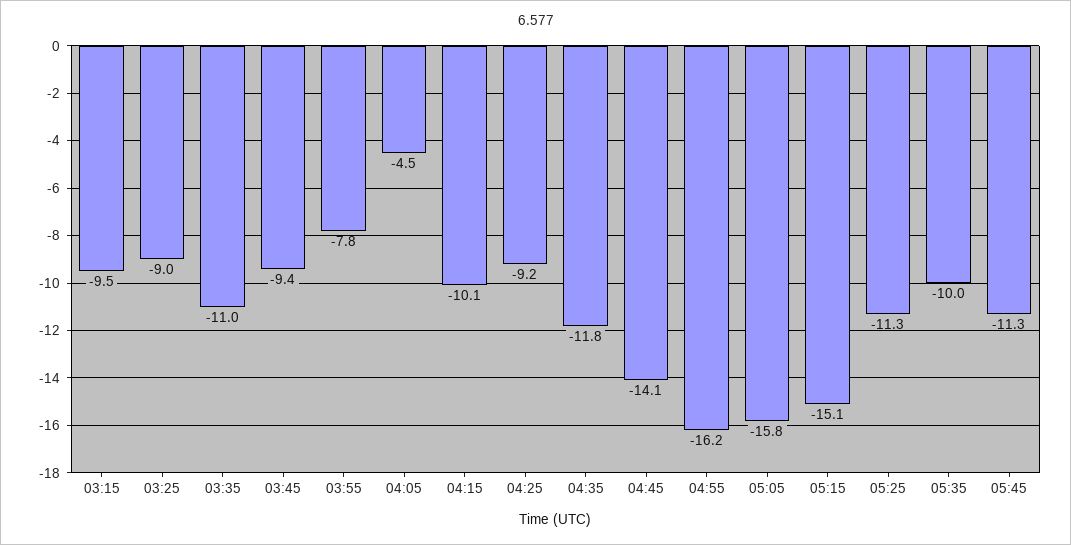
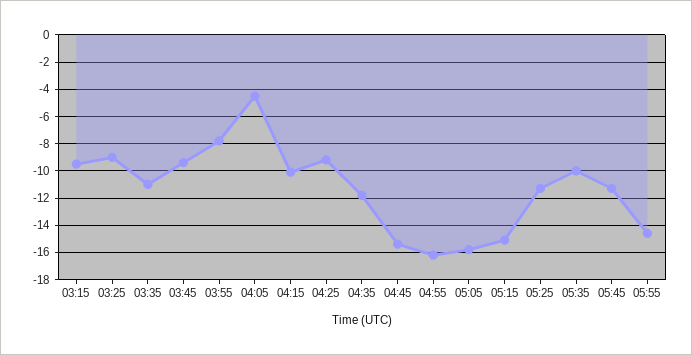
04:45: -14.1 -> -15.5
05:55: none -> -14.5

